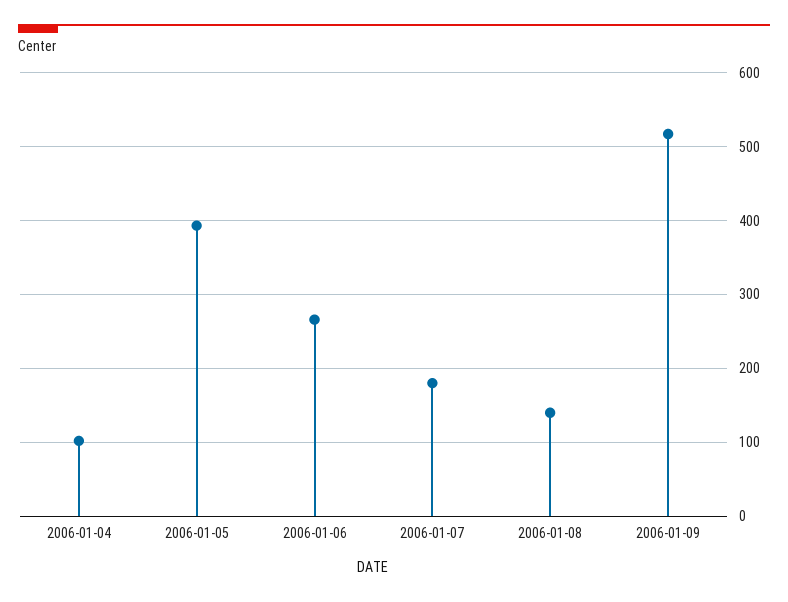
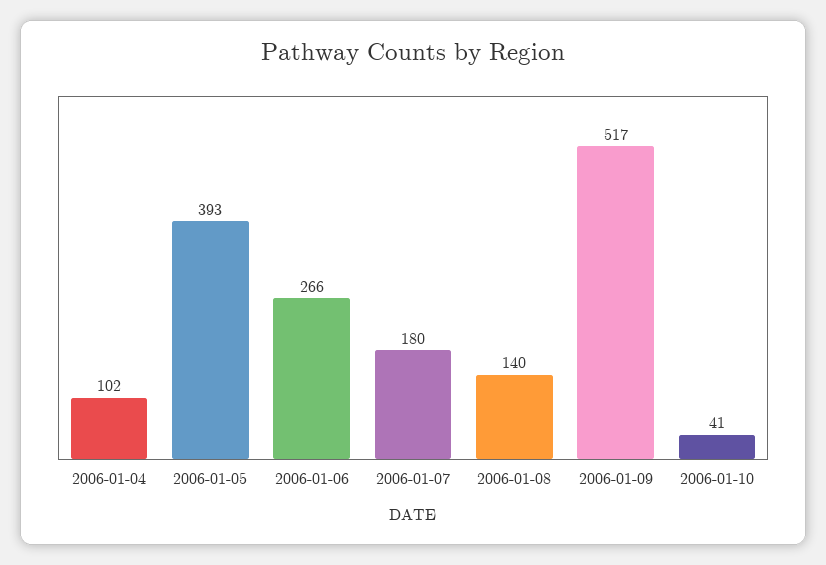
2006-01-10: none -> 41

